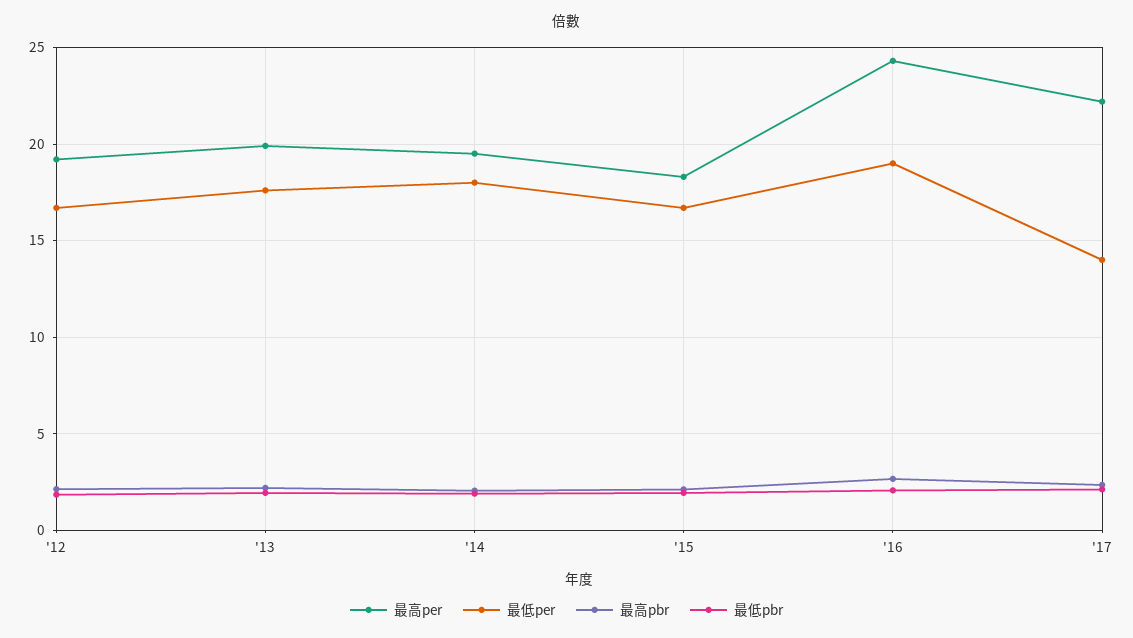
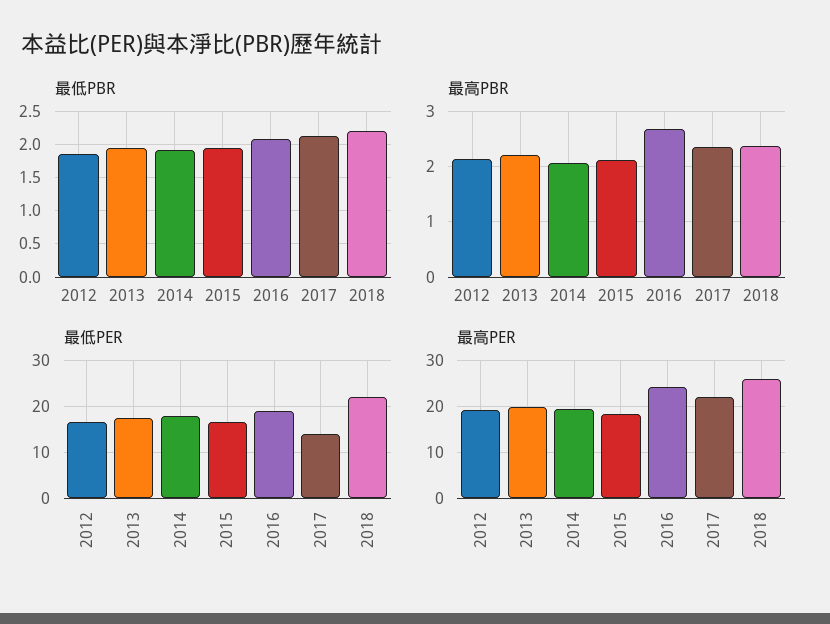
最低pbr, 2018: none -> 2.2
最高pbr, 2018: none -> 2.4
最低per, 2018: none -> 22
最高per, 2018: none -> 26

